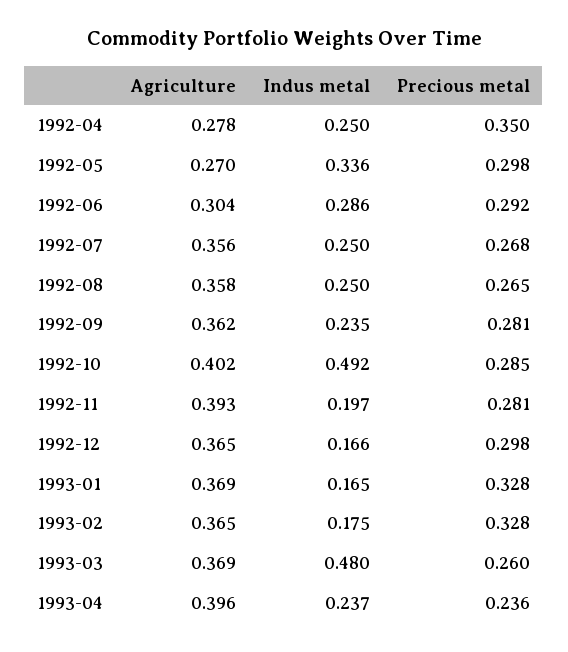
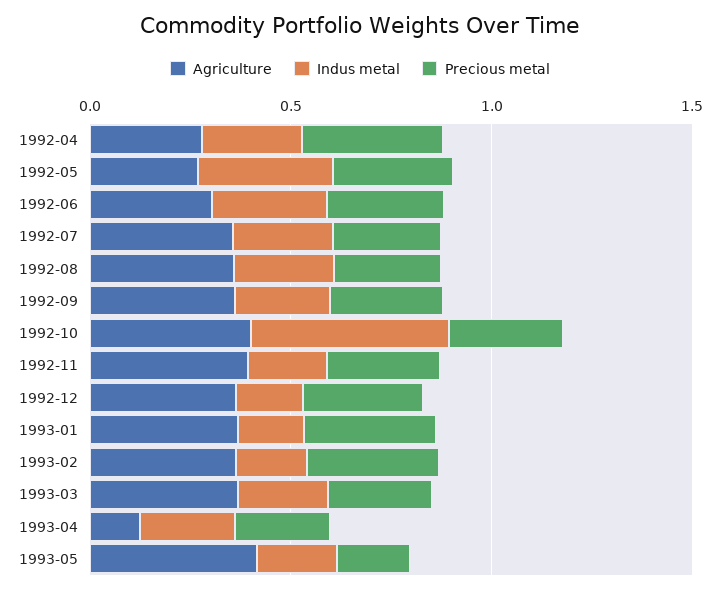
Indus metal, 1993-03: 0.48 -> 0.2
Agriculture, 1993-04: 0.396 -> 0.1
Agriculture, 1993-05: none -> 0.4
Indus metal, 1993-05: none -> 0.2
Precious metal, 1993-05: none -> 0.2

